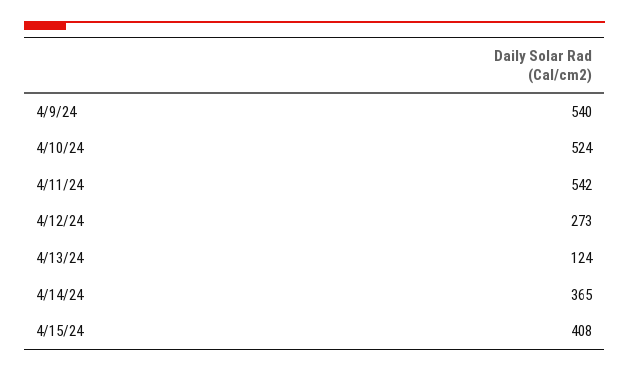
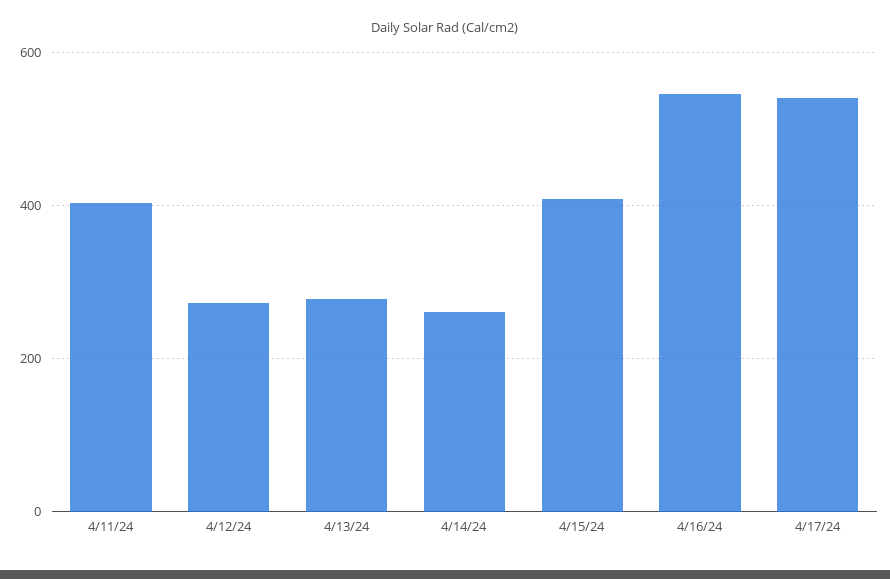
4/9/24: 540 -> none
4/10/24: 524 -> none
4/11/24: 542 -> 400
4/13/24: 124 -> 280
4/14/24: 365 -> 260
4/16/24: none -> 540
4/17/24: none -> 540

